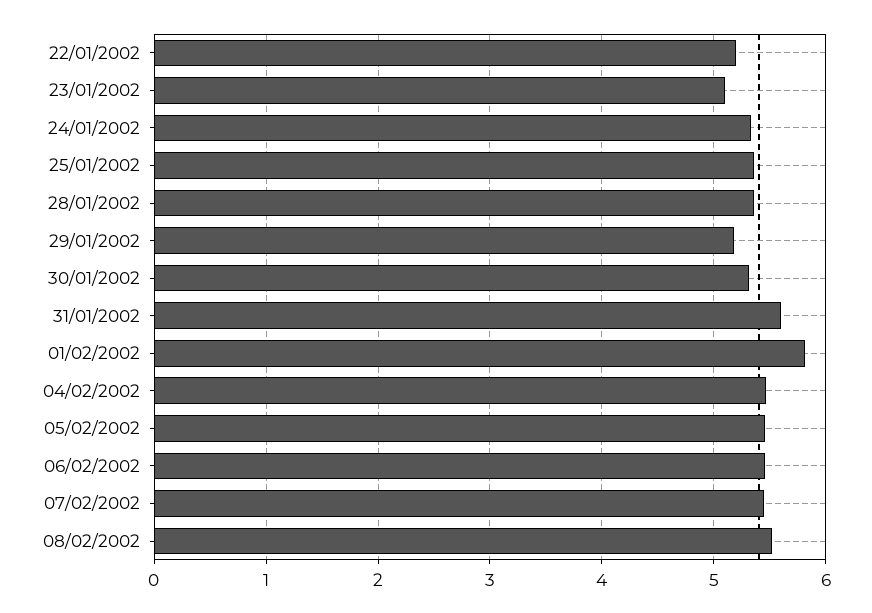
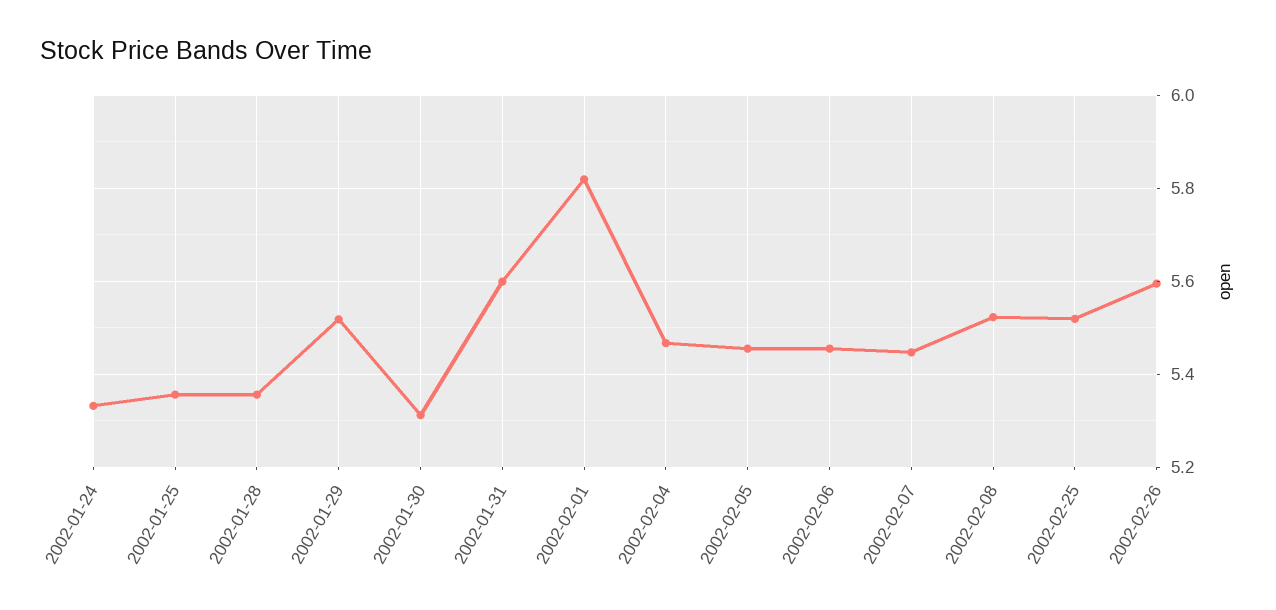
22/01/2002: 5.2 -> none
23/01/2002: 5.1 -> none
29/01/2002: 5.2 -> 5.52
2002-02-25: none -> 5.52
2002-02-26: none -> 5.6

